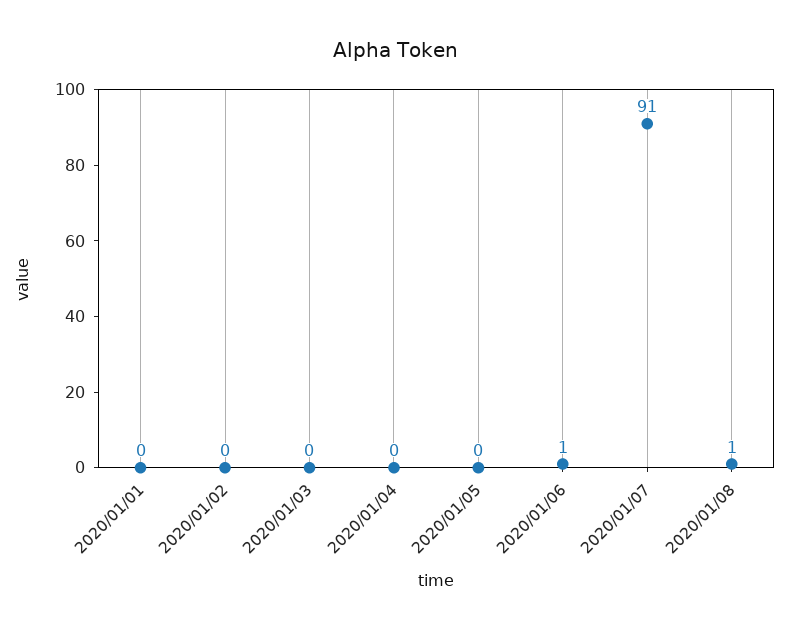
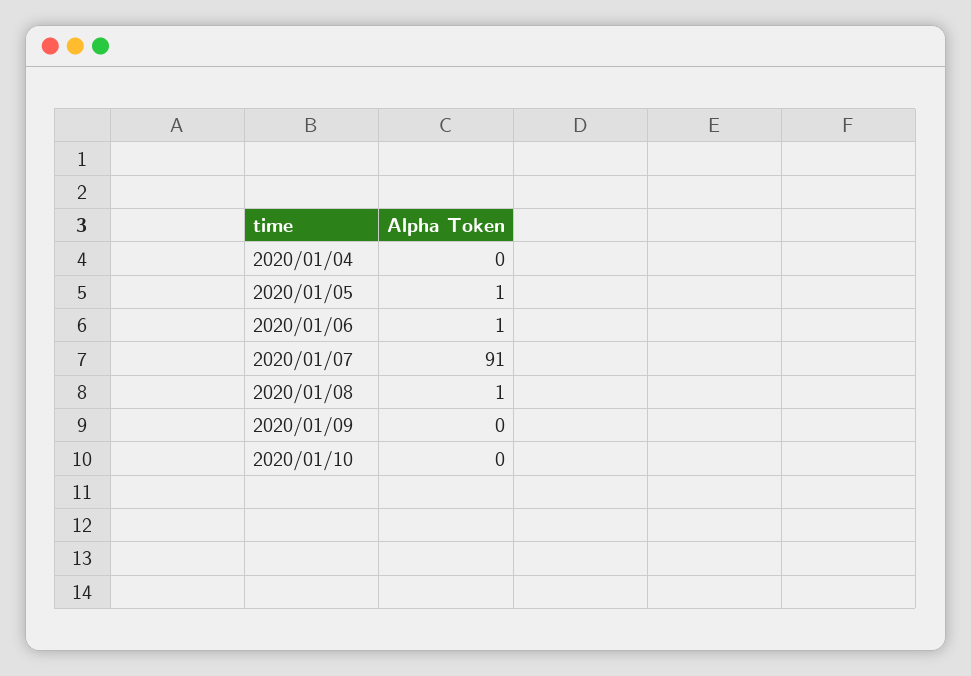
2020/01/01: 0 -> none
2020/01/02: 0 -> none
2020/01/03: 0 -> none
2020/01/05: 0 -> 1
2020/01/09: none -> 0
2020/01/10: none -> 0

